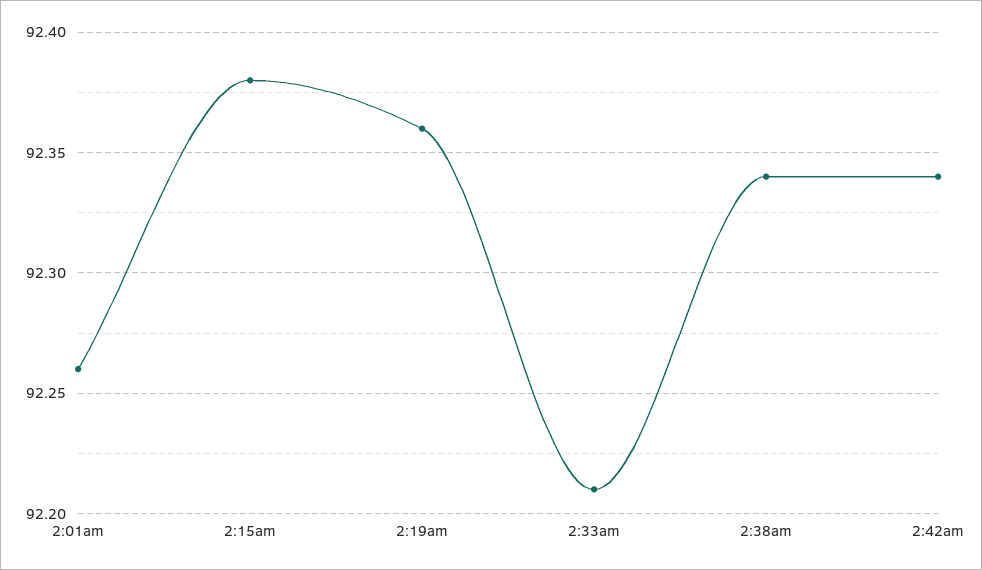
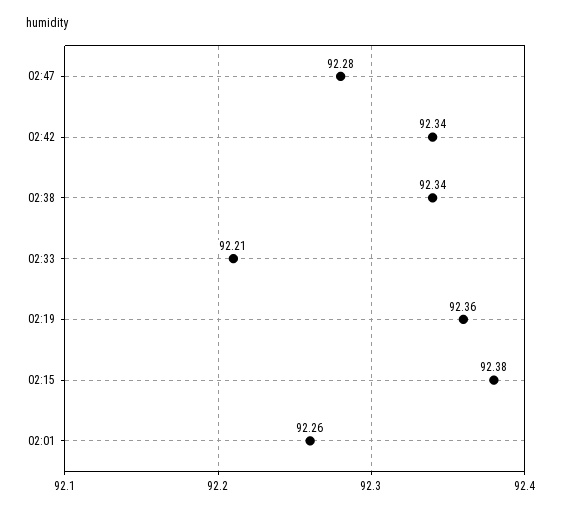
02:47: none -> 92.28

